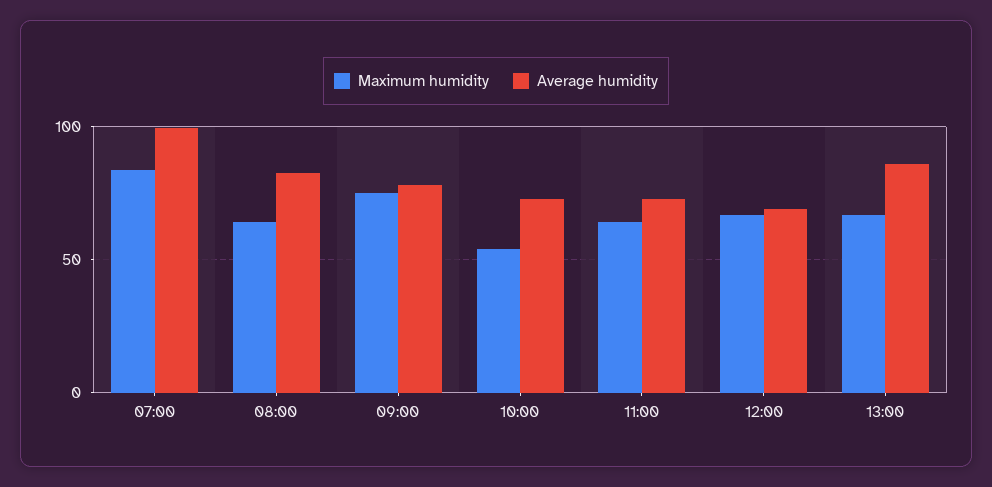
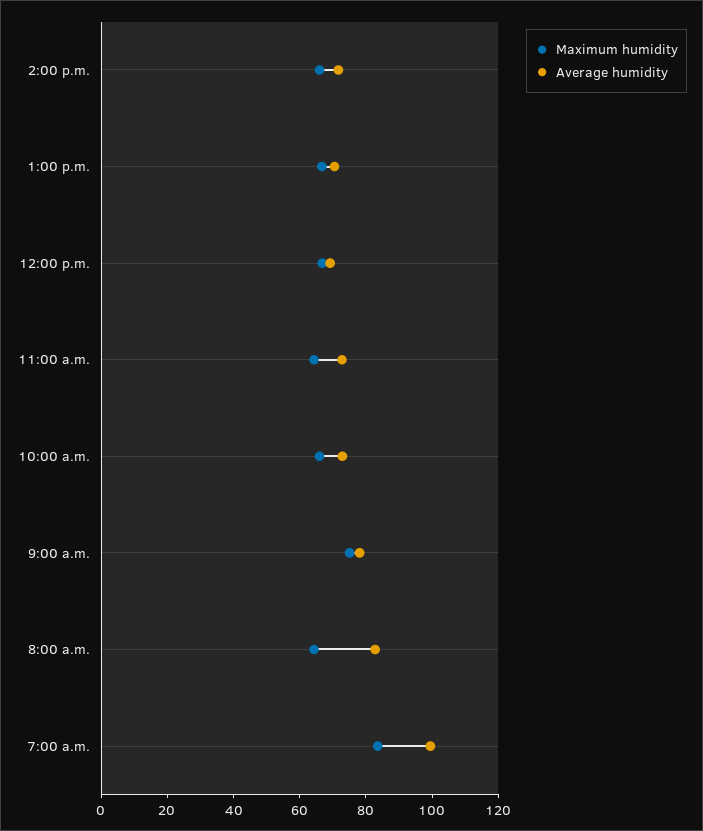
Maximum humidity, 10:00: 55 -> 65
Average humidity, 13:00: 85 -> 70
Maximum humidity, 2:00 p.m.: none -> 65
Average humidity, 2:00 p.m.: none -> 70

